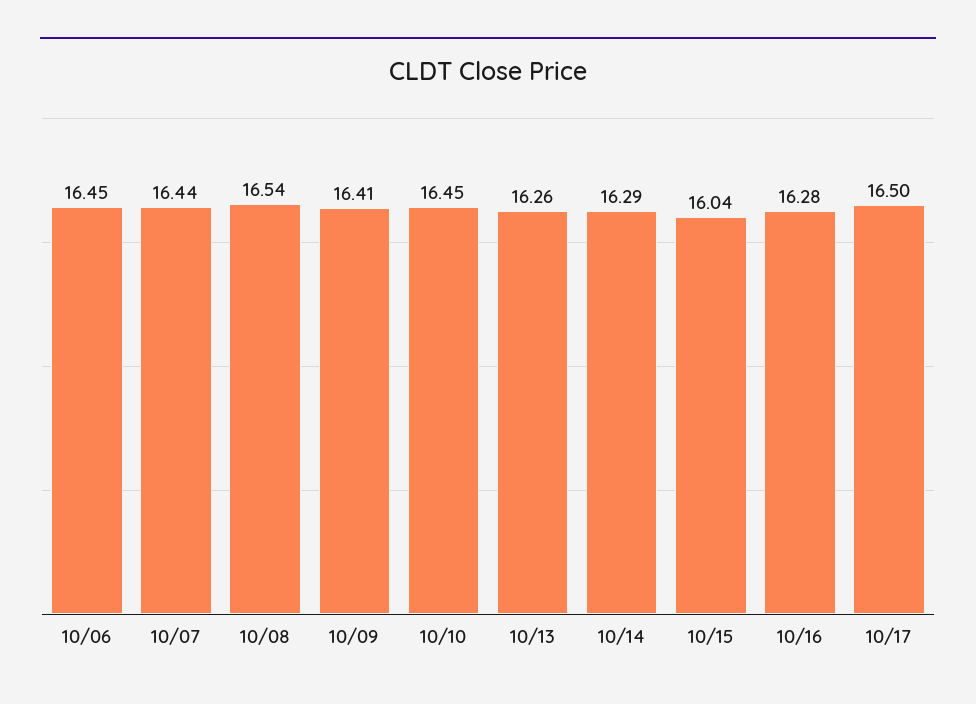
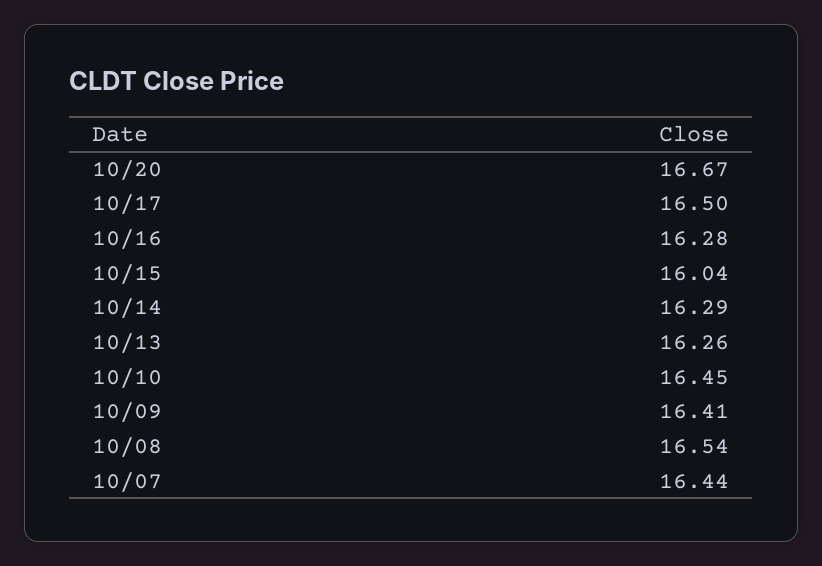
10/06: 16.45 -> none
10/20: none -> 16.67

